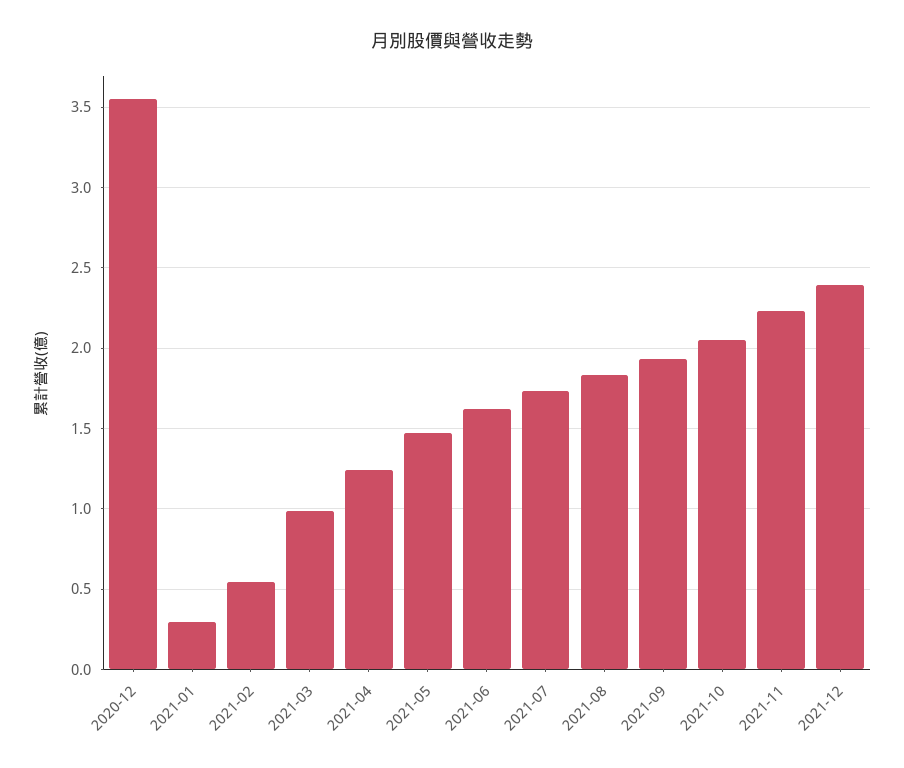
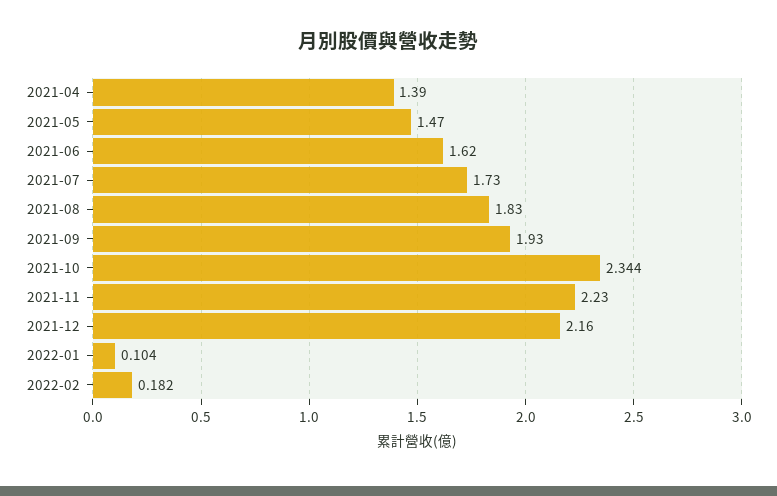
2020-12: 3.55 -> none
2021-01: 0.3 -> none
2021-02: 0.55 -> none
2021-03: 1 -> none
2021-04: 1.25 -> 1.39
2021-10: 2.05 -> 2.344
2021-12: 2.4 -> 2.16
2022-01: none -> 0.104
2022-02: none -> 0.182

